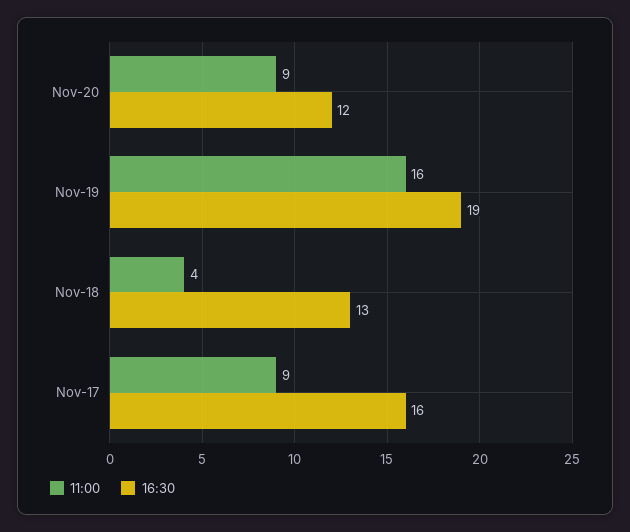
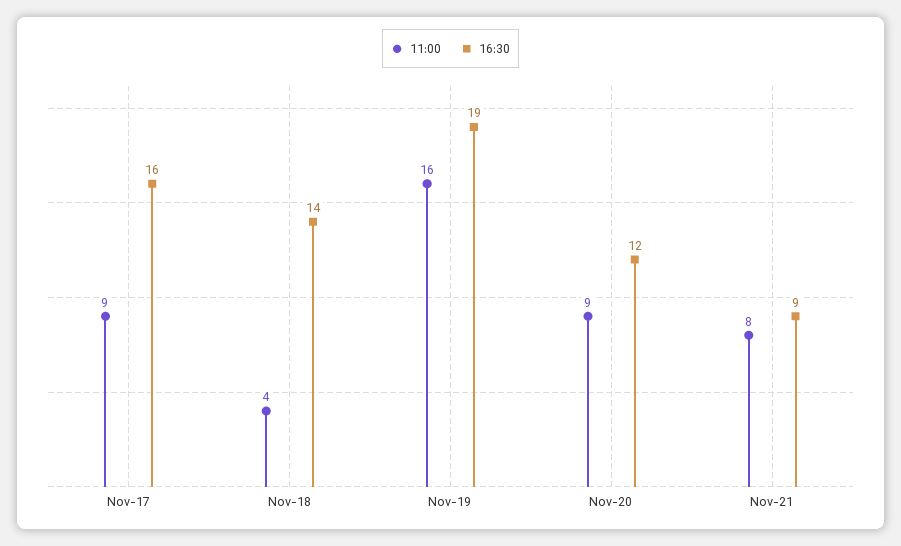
16:30, Nov-18: 13 -> 14
11:00, Nov-21: none -> 8
16:30, Nov-21: none -> 9

